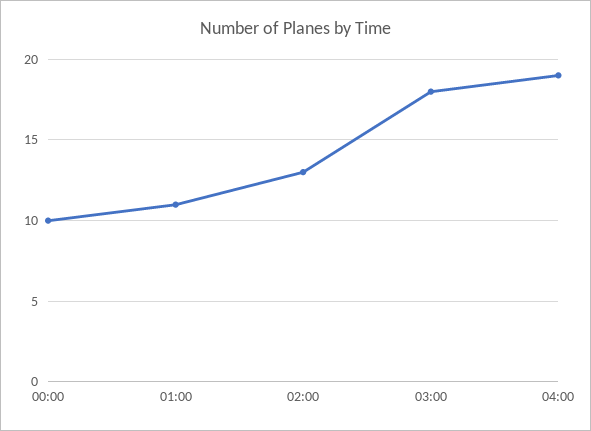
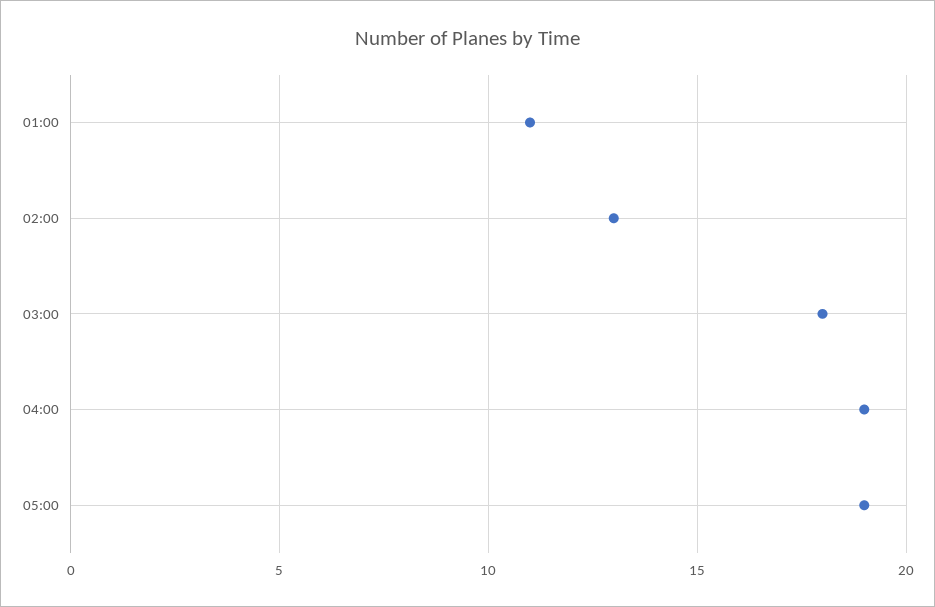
00:00: 10 -> none
05:00: none -> 19

